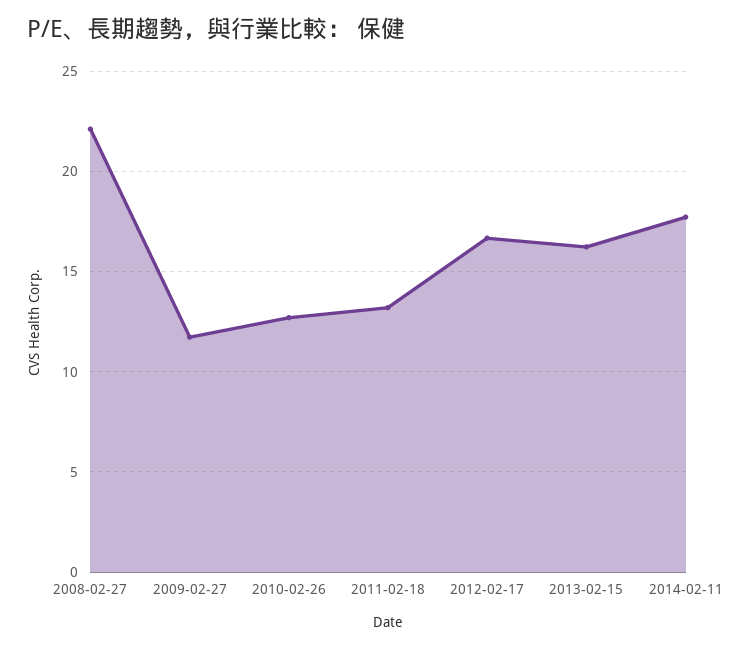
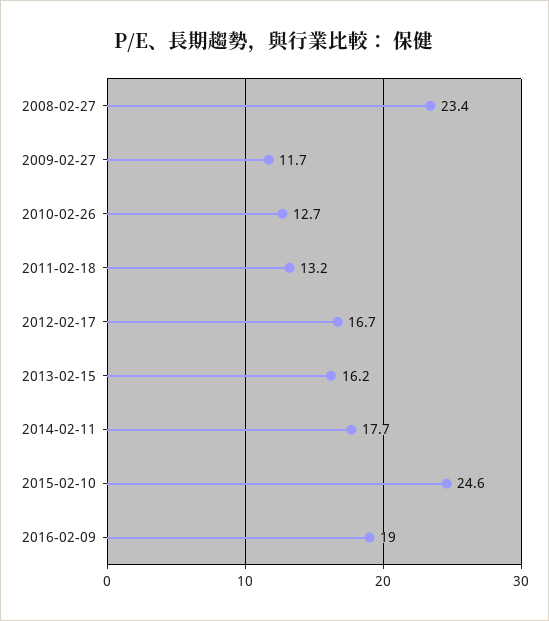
2008-02-27: 22 -> 23.4
2015-02-10: none -> 24.6
2016-02-09: none -> 19

